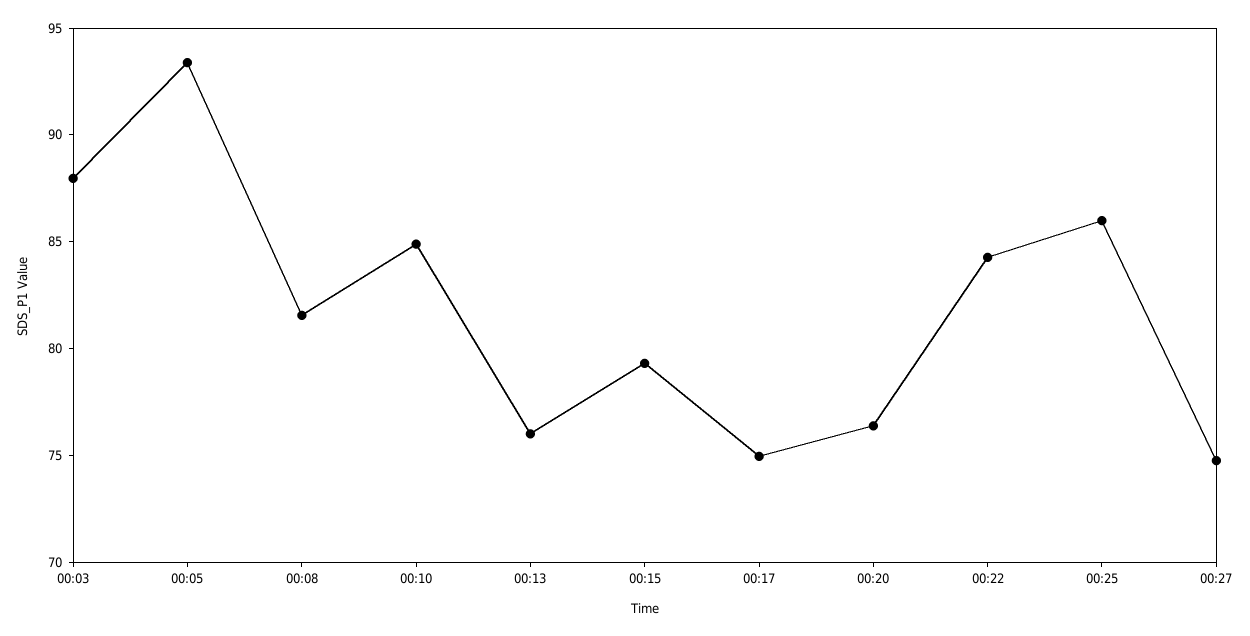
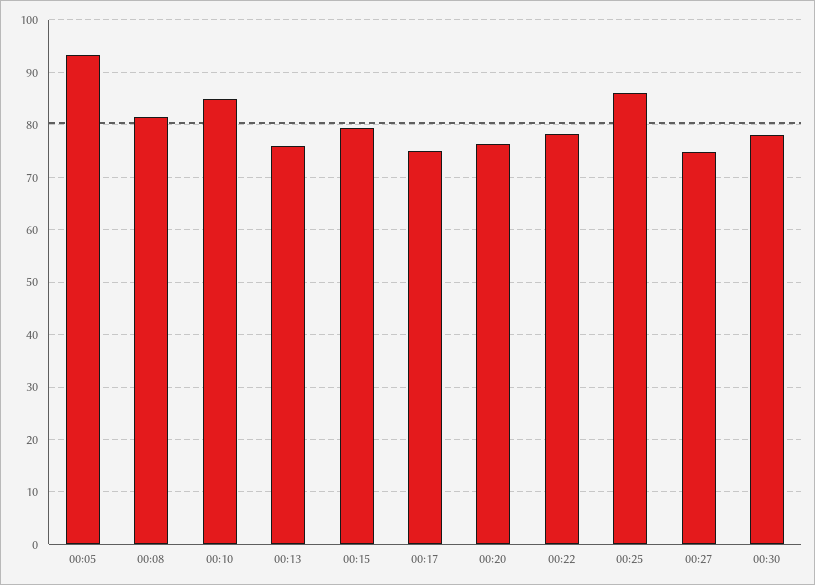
00:03: 88 -> none
00:22: 84 -> 78
00:30: none -> 78

